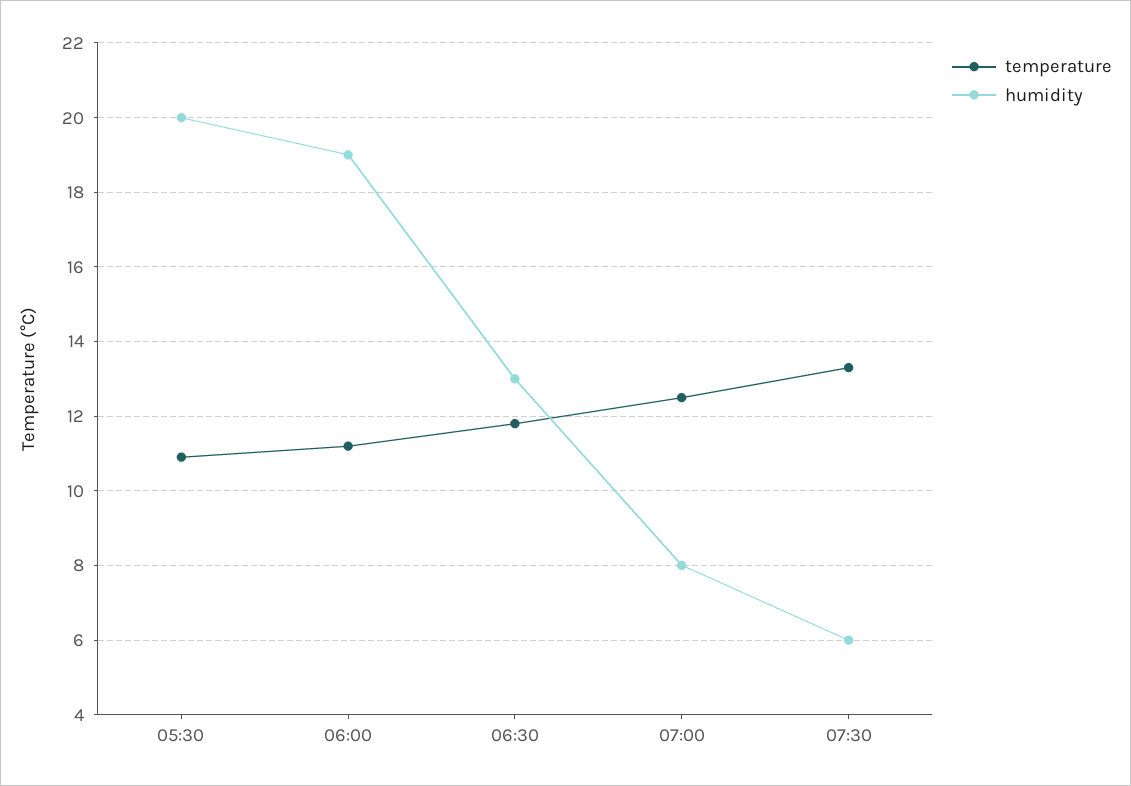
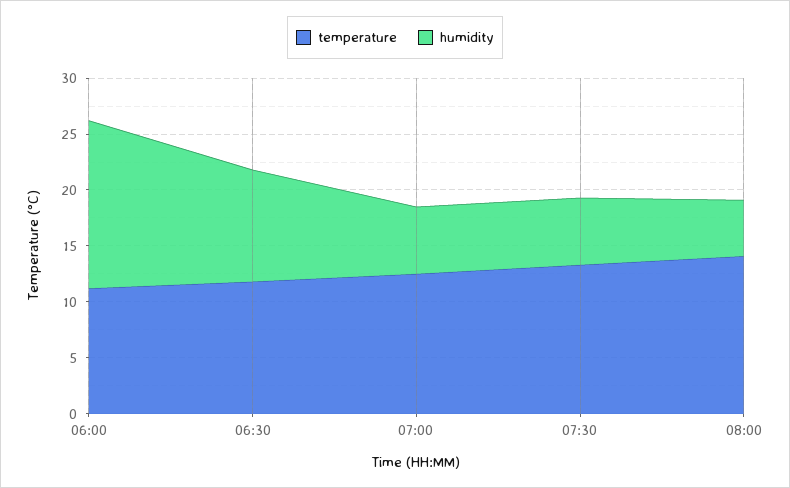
temperature, 05:30: 11 -> none
humidity, 05:30: 20 -> none
humidity, 06:00: 19 -> 15
humidity, 06:30: 13 -> 10
humidity, 07:00: 8 -> 6
temperature, 08:00: none -> 14
humidity, 08:00: none -> 5

